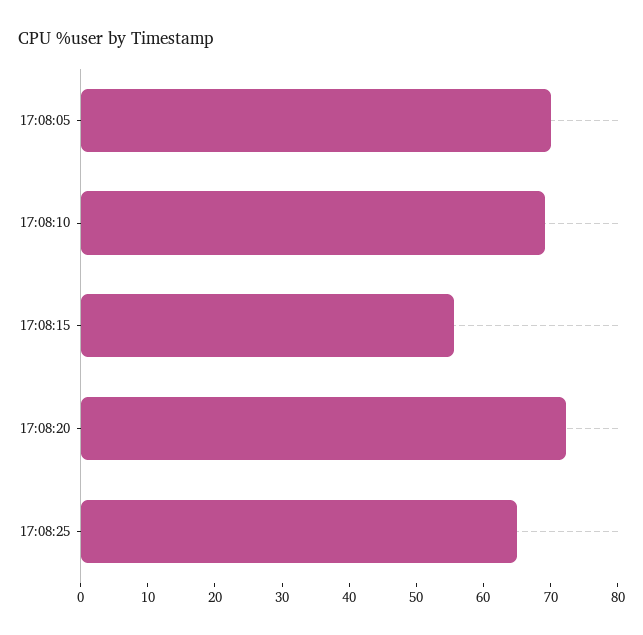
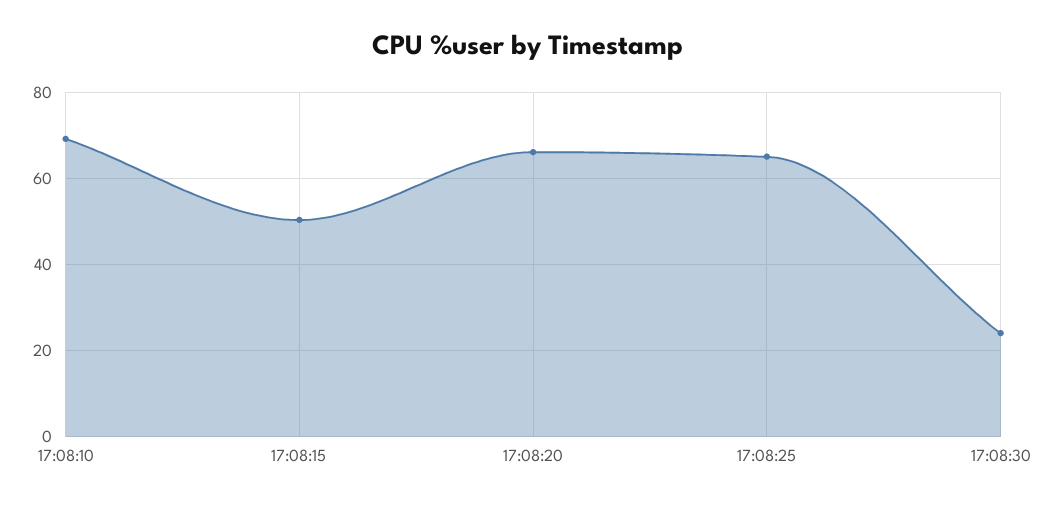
17:08:05: 70 -> none
17:08:15: 56 -> 50
17:08:20: 72 -> 66
17:08:30: none -> 24

